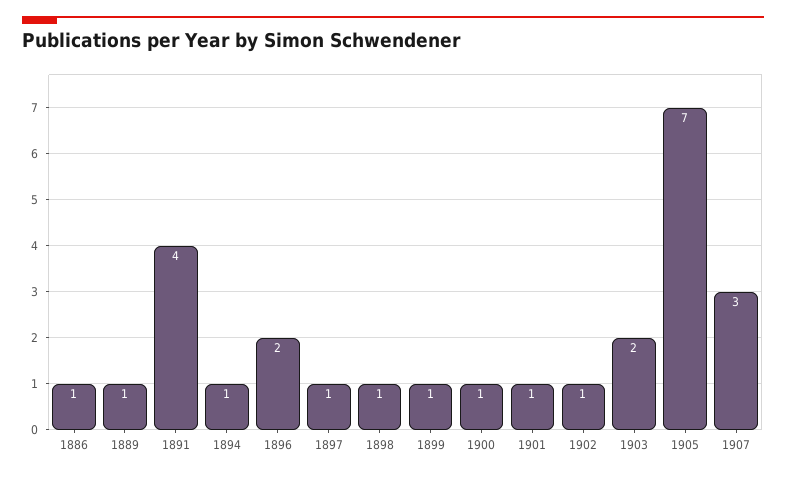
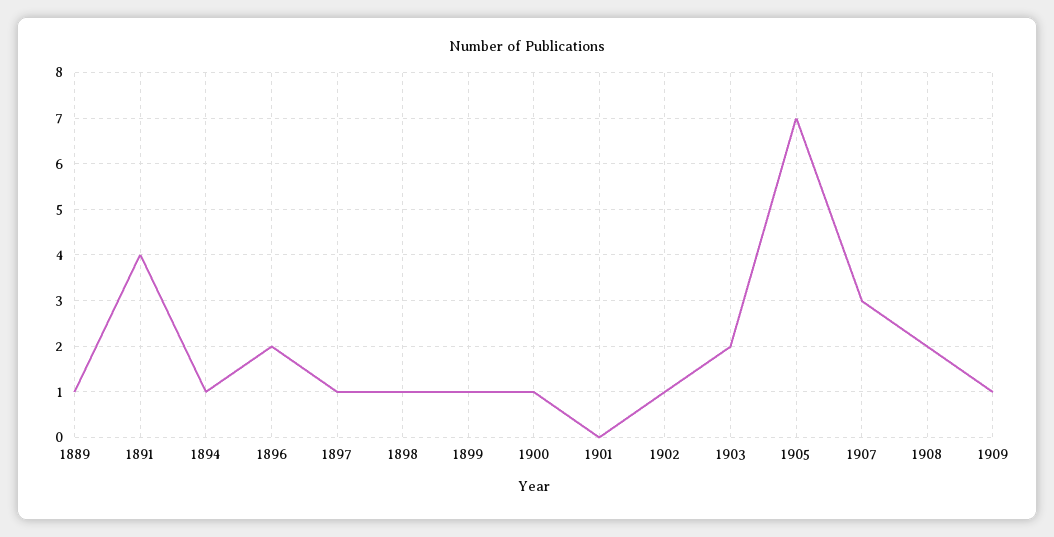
1886: 1 -> none
1901: 1 -> 0
1908: none -> 2
1909: none -> 1

